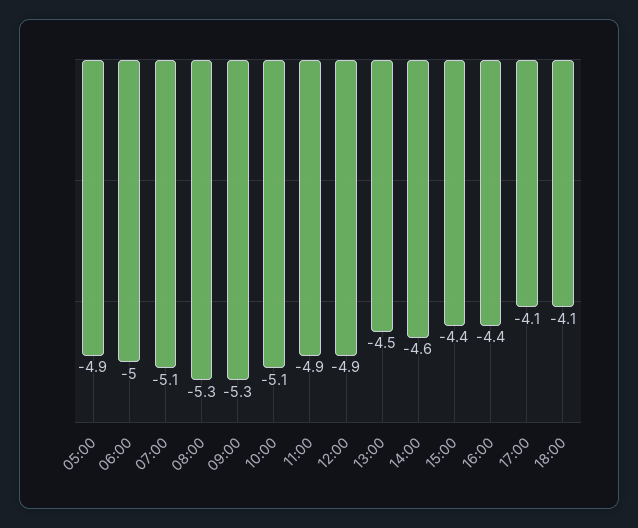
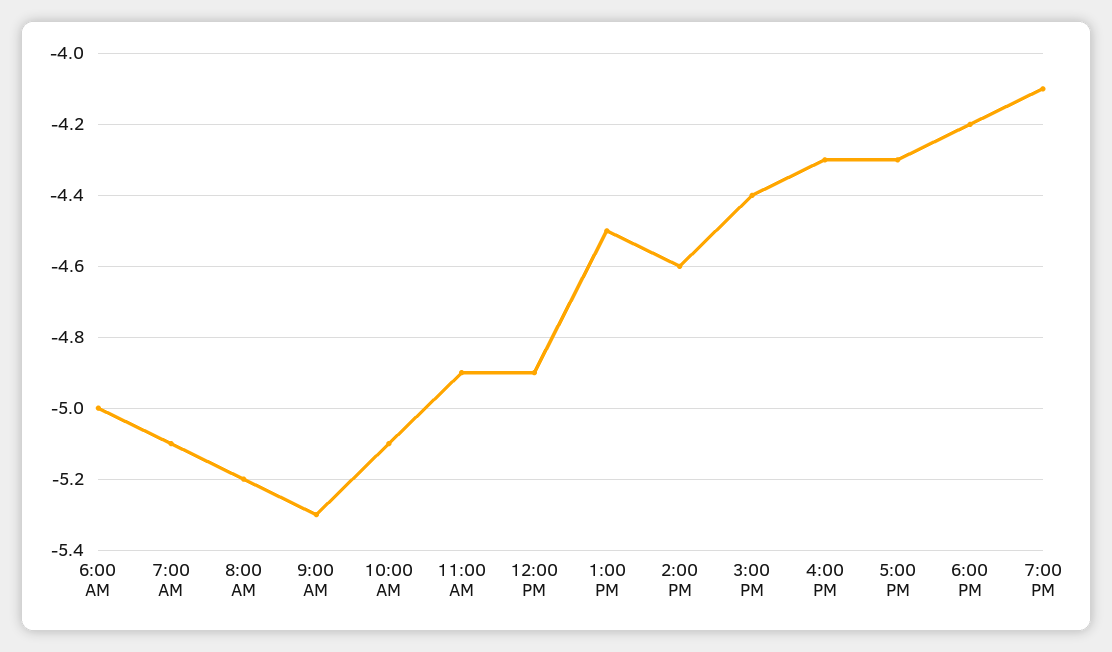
05:00: -4.9 -> none
08:00: -5.3 -> -5.2
16:00: -4.4 -> -4.3
17:00: -4.1 -> -4.3
18:00: -4.1 -> -4.2
7:00 PM: none -> -4.1

